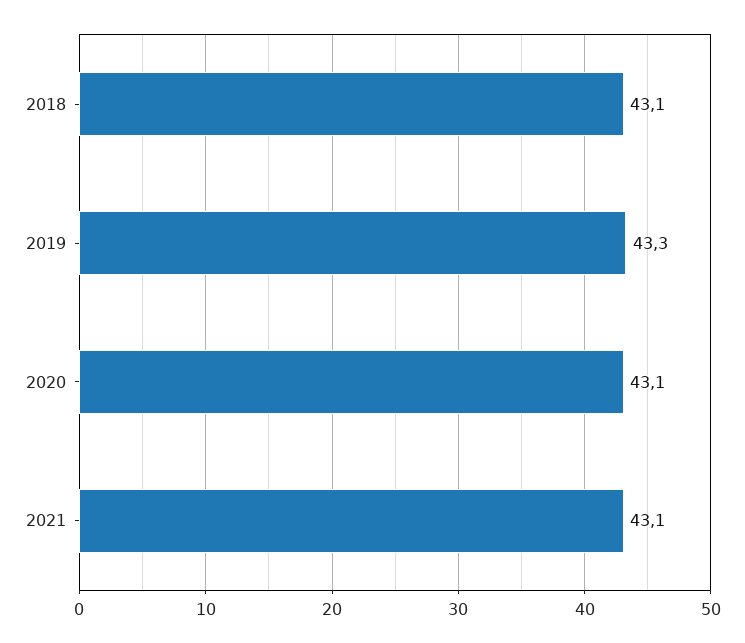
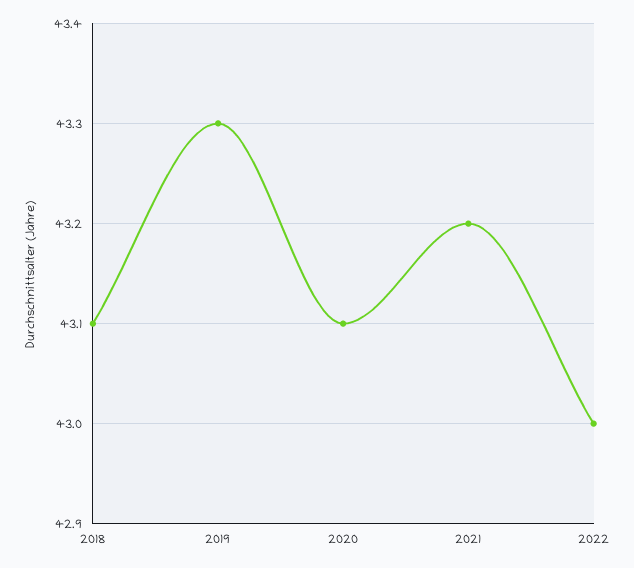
2021: 43.1 -> 43.2
2022: none -> 43

